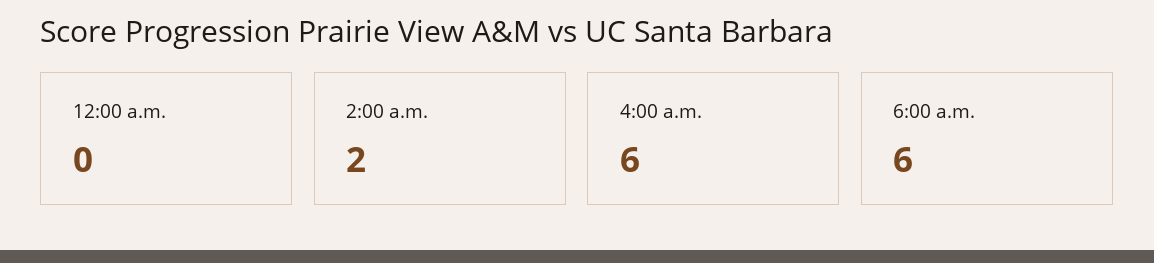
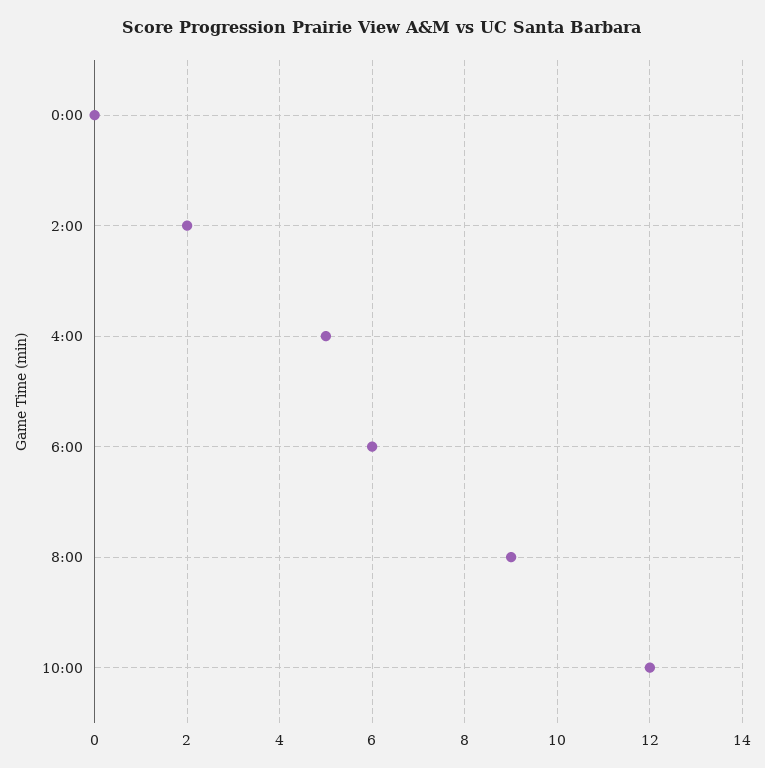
4:00 a.m.: 6 -> 5
8:00: none -> 9
10:00: none -> 12

